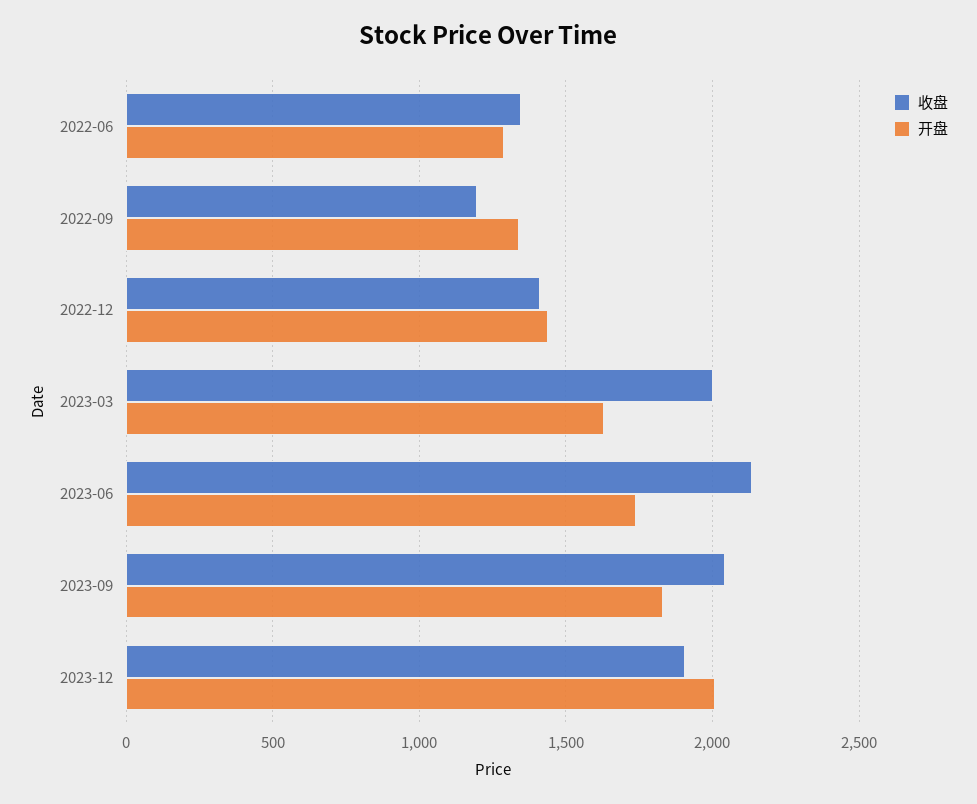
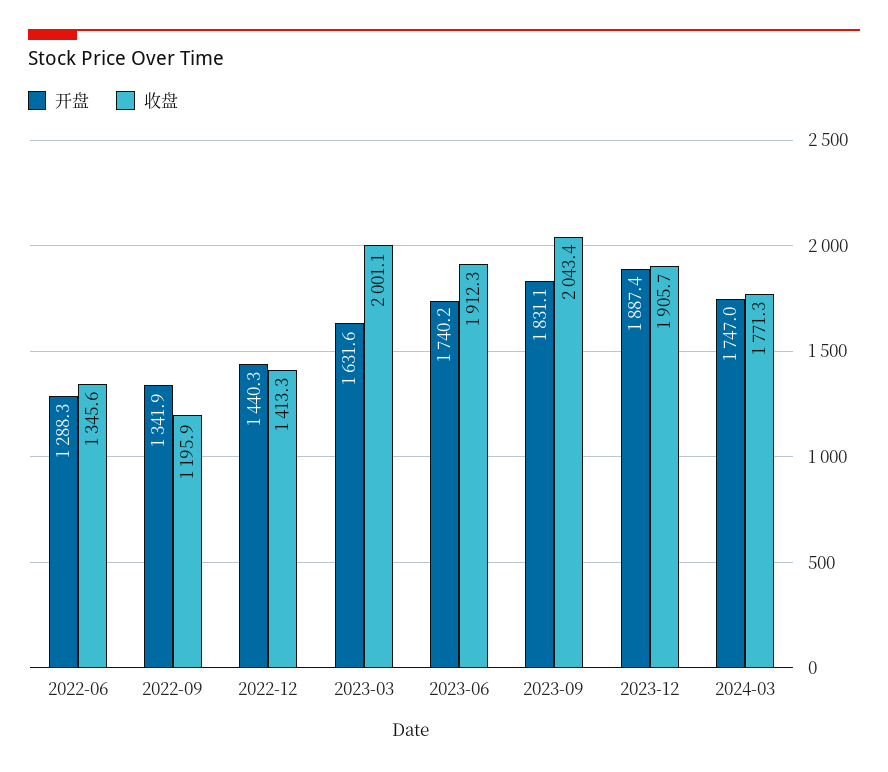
收盘, 2023-06: 2150 -> 1912.3
开盘, 2023-12: 2000 -> 1887.4
开盘, 2024-03: none -> 1747
收盘, 2024-03: none -> 1771.3

